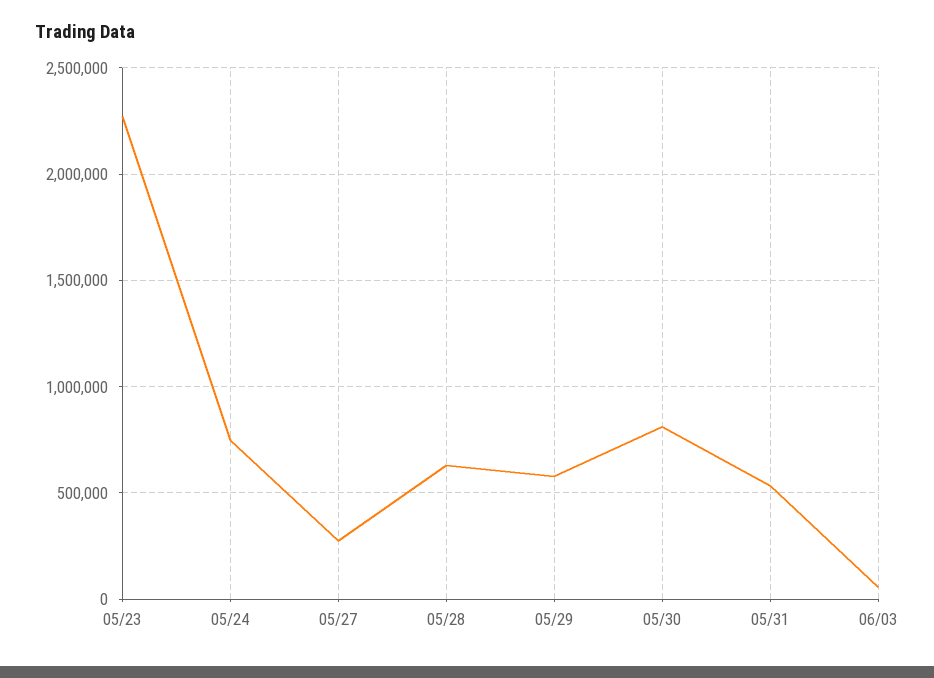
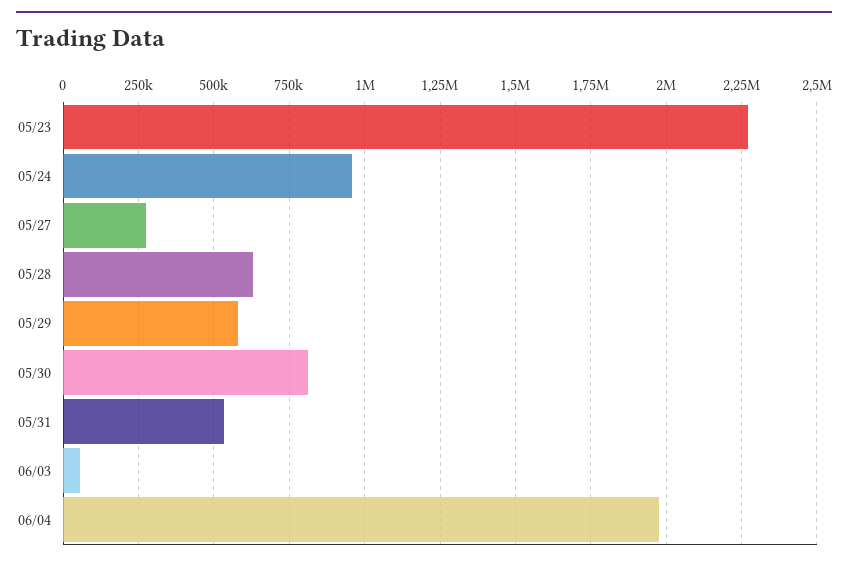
05/24: 750000 -> 950000
06/04: none -> 1975000

